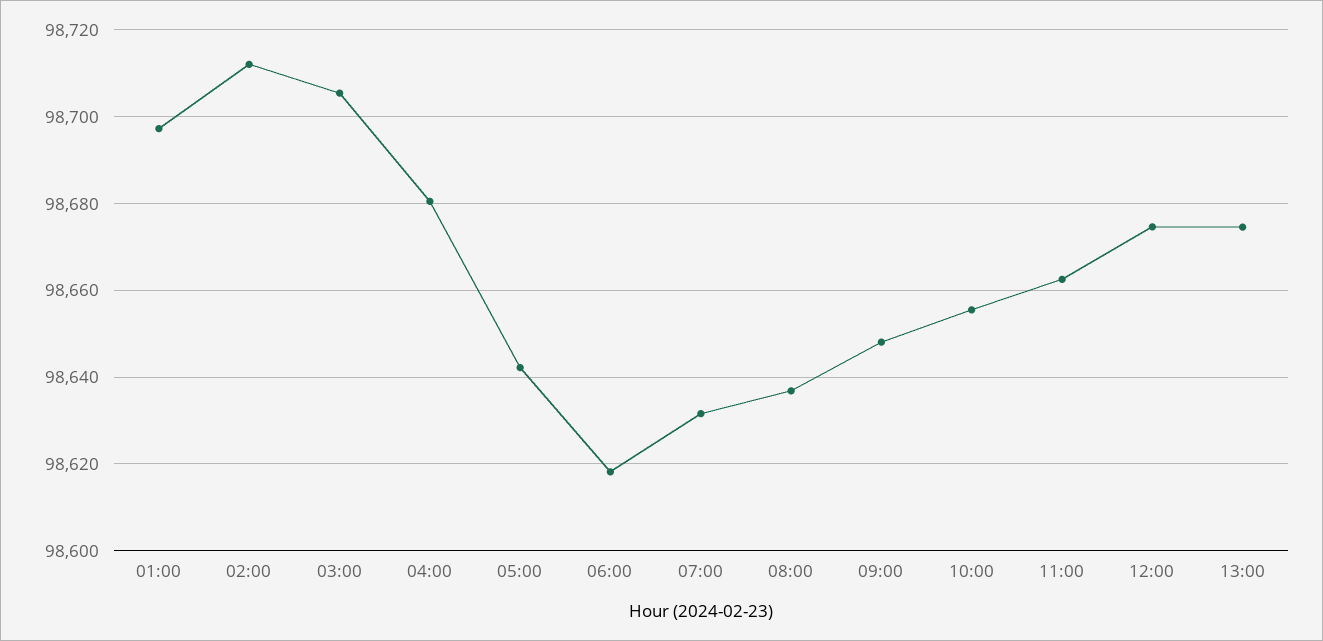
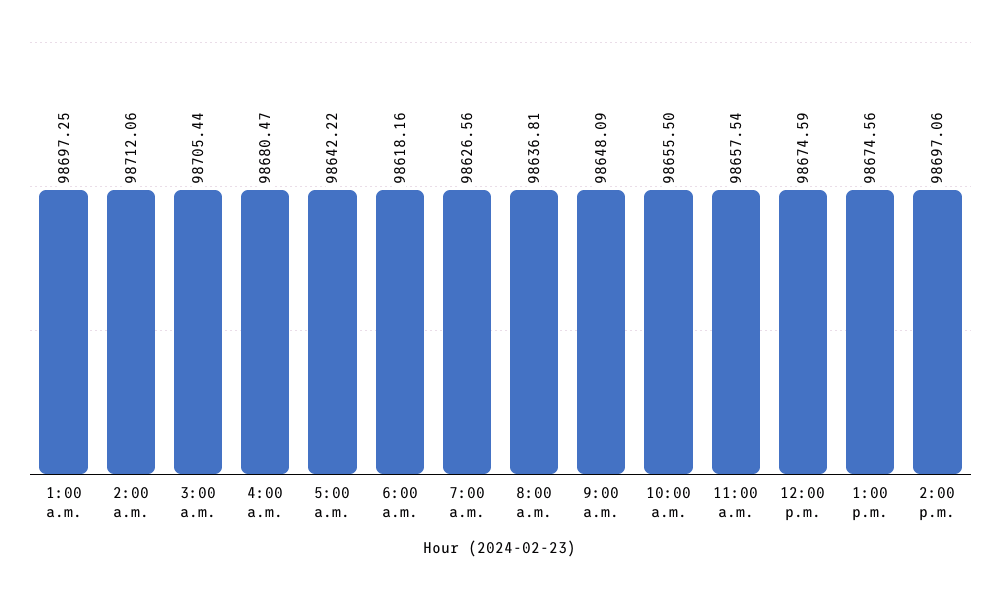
07:00: 98632 -> 98626.56
11:00: 98662 -> 98657.54
2:00 p.m.: none -> 98697.06

